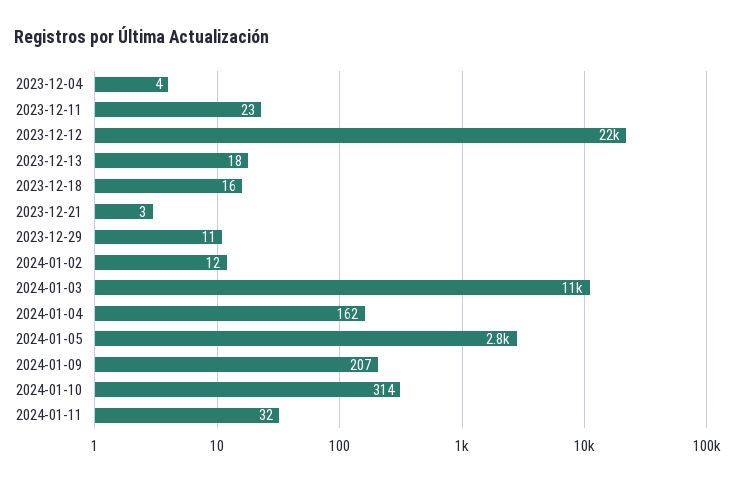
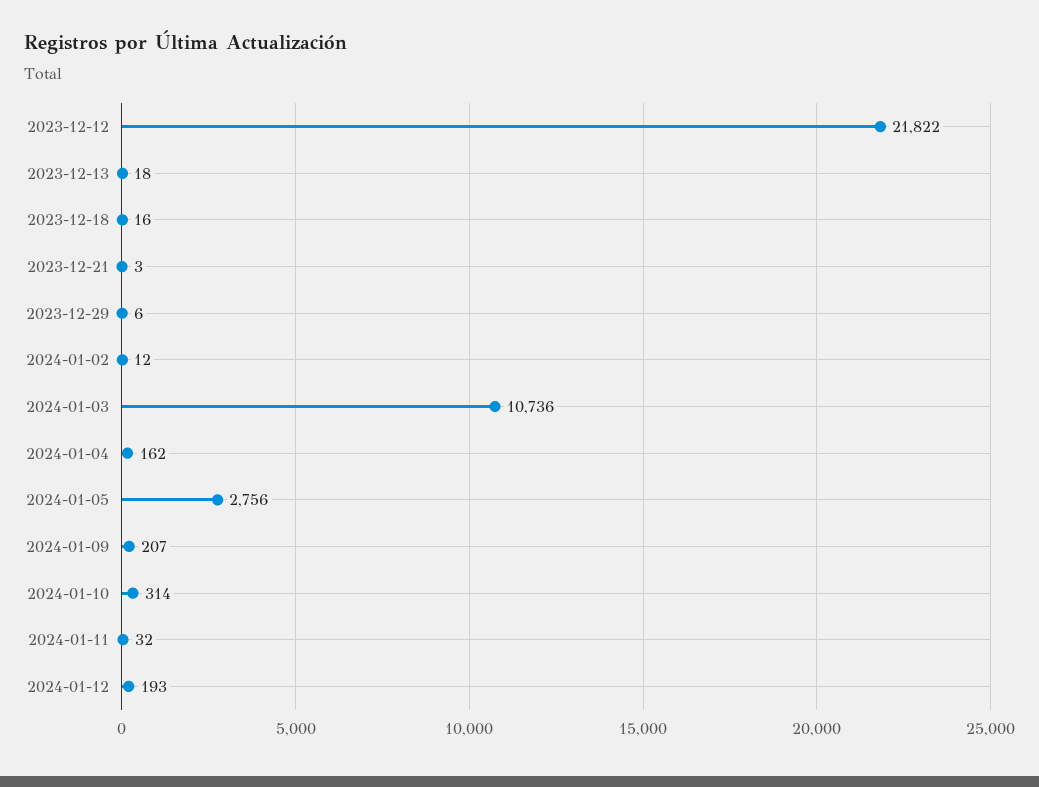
2023-12-04: 4 -> none
2023-12-11: 23 -> none
2023-12-29: 11 -> 6
2024-01-12: none -> 193

